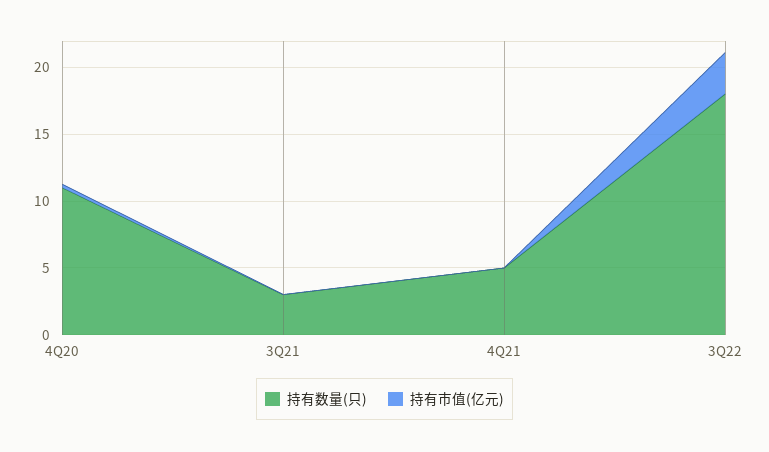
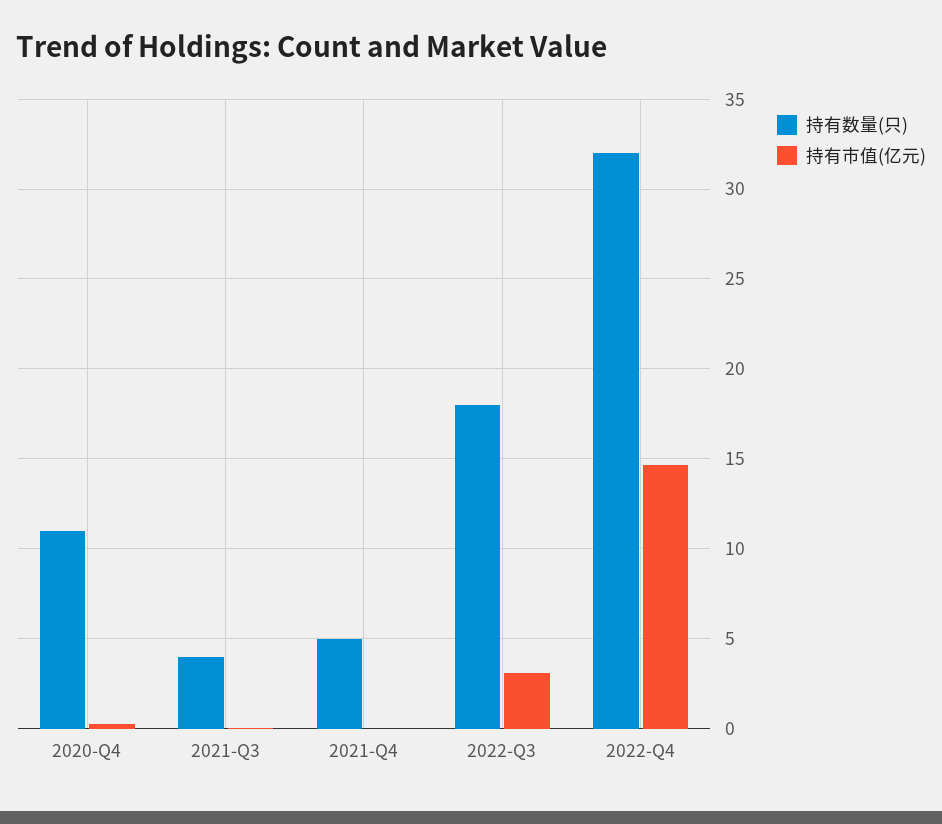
持有数量(只), 3Q21: 3 -> 4
持有数量(只), 2022-Q4: none -> 32
持有市值(亿元), 2022-Q4: none -> 14.5

